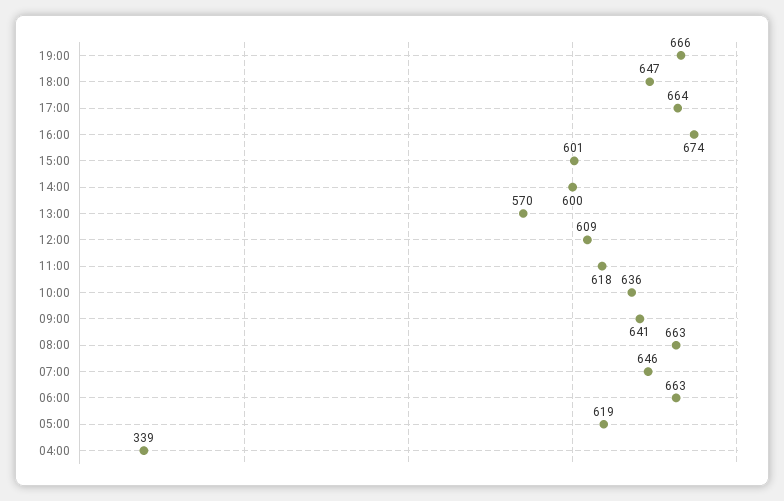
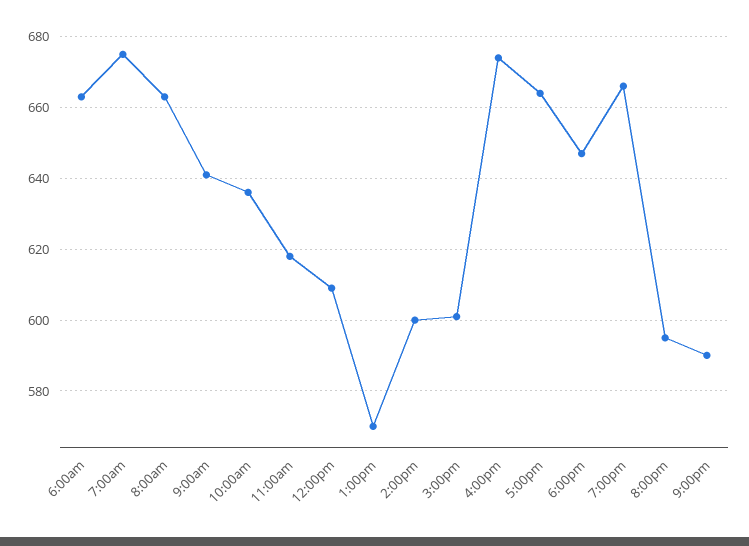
07:00: 646 -> 675
05:00: 619 -> none
04:00: 339 -> none
8:00pm: none -> 595
9:00pm: none -> 590

